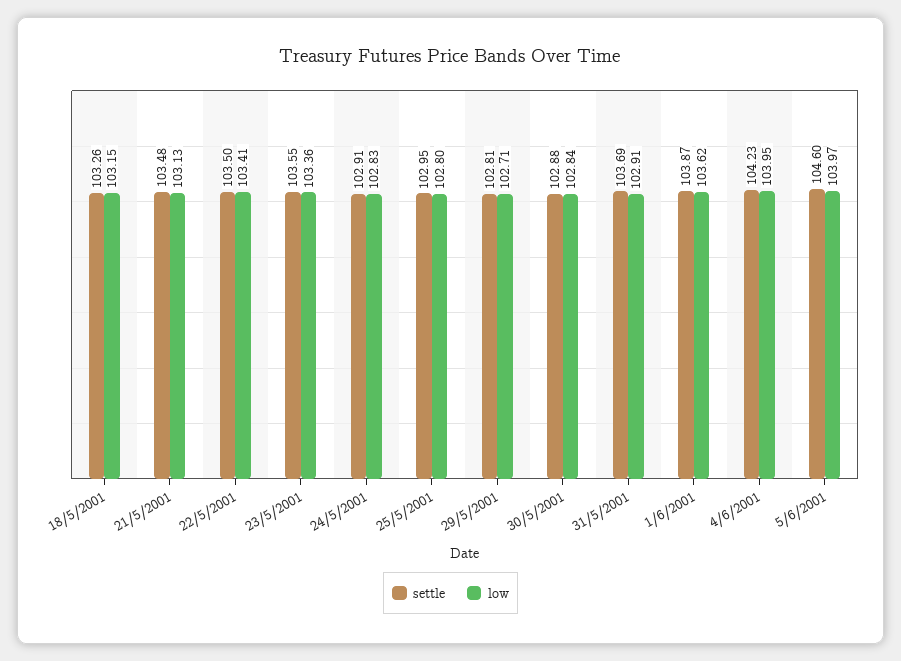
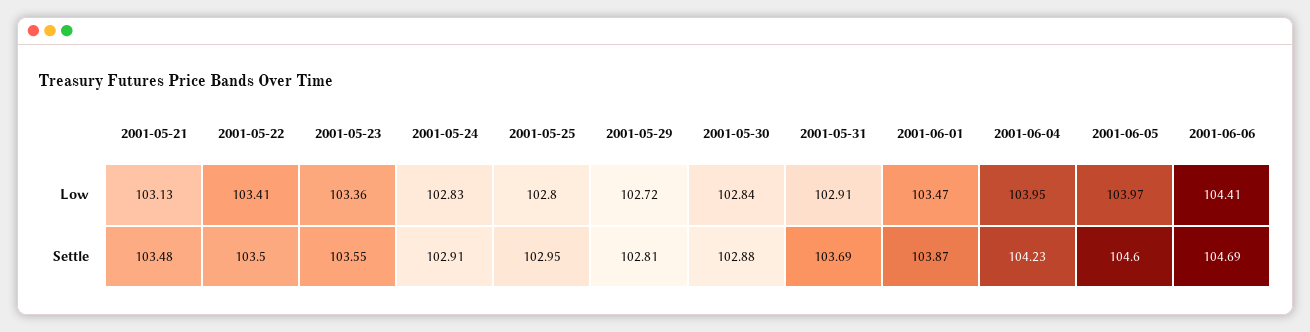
settle, 18/5/2001: 103.26 -> none
low, 18/5/2001: 103.15 -> none
low, 29/5/2001: 102.71 -> 102.72
low, 1/6/2001: 103.62 -> 103.47
low, 2001-06-06: none -> 104.41
settle, 2001-06-06: none -> 104.69

